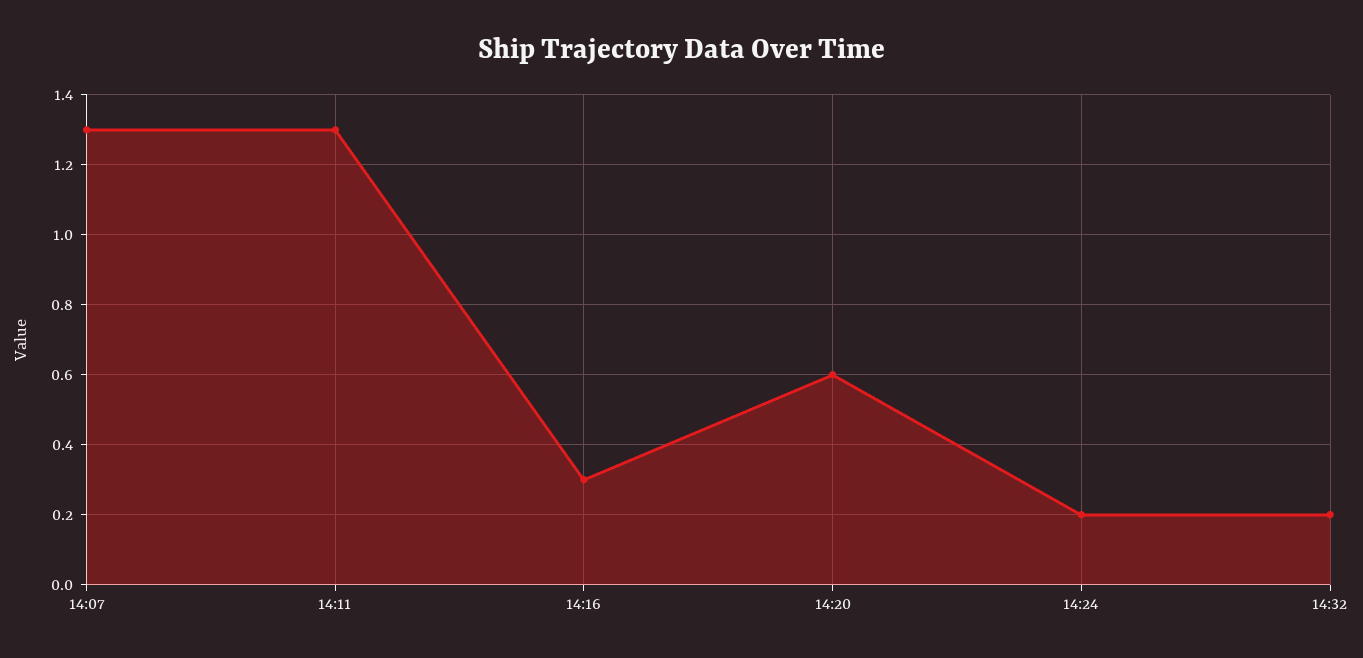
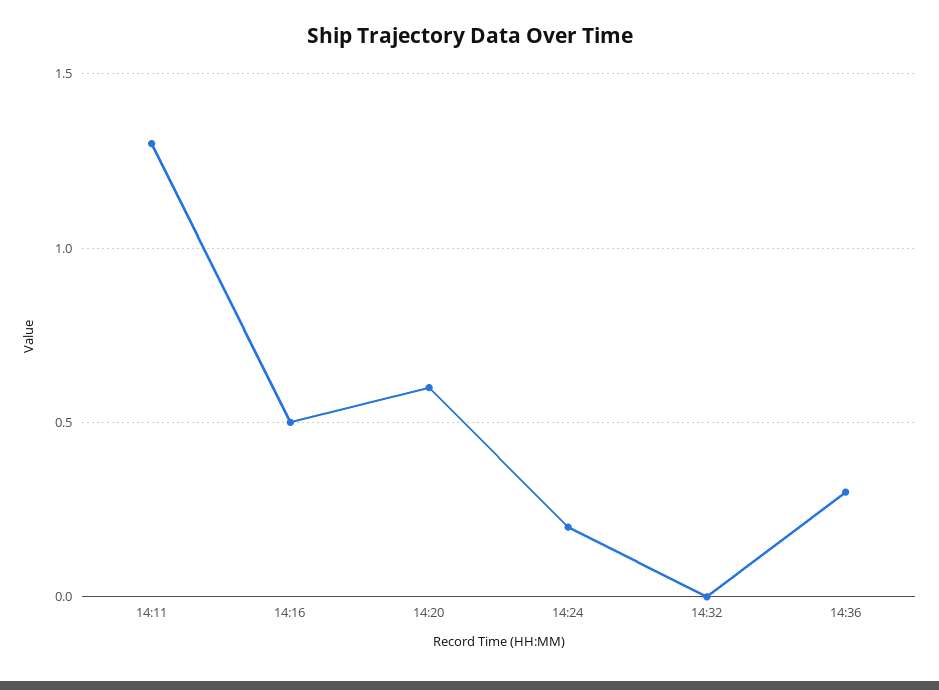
14:07: 1.3 -> none
14:16: 0.3 -> 0.5
14:32: 0.2 -> 0
14:36: none -> 0.3

